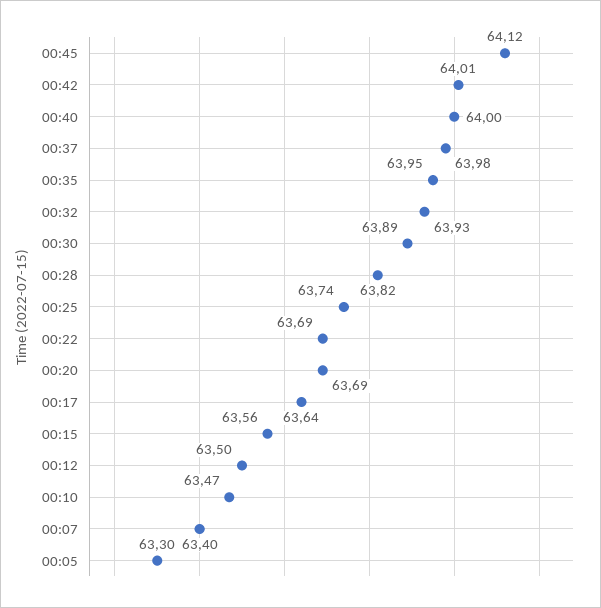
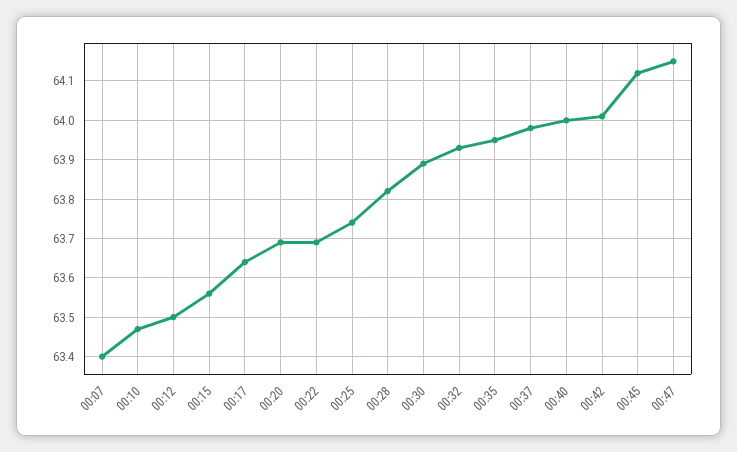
00:05: 63.3 -> none
00:47: none -> 64.15

